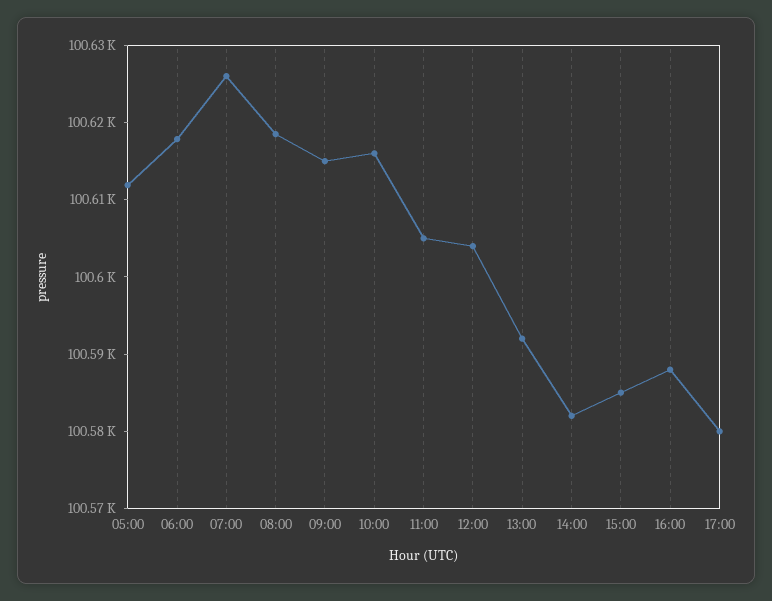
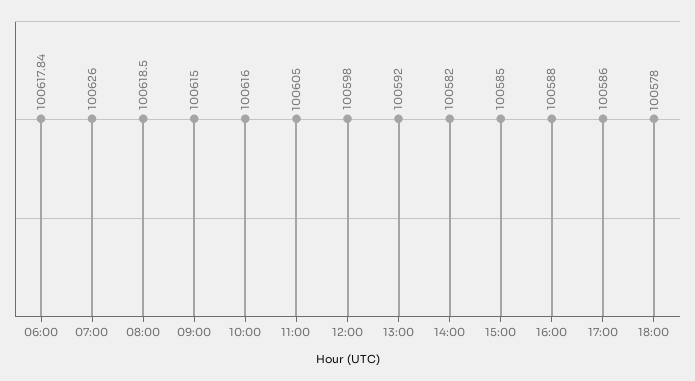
05:00: 100612 -> none
12:00: 100604 -> 100598
17:00: 100580 -> 100586
18:00: none -> 100578

